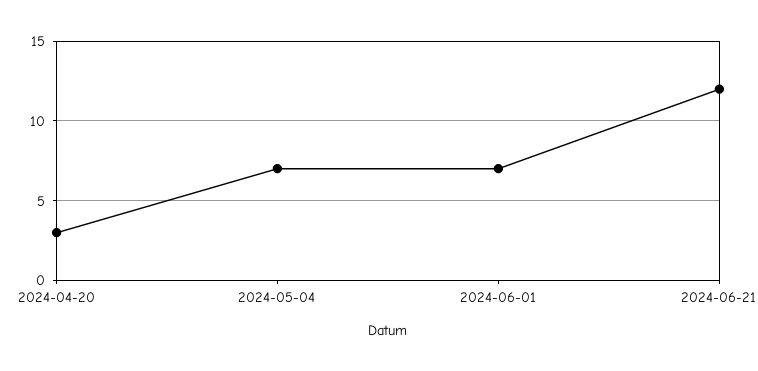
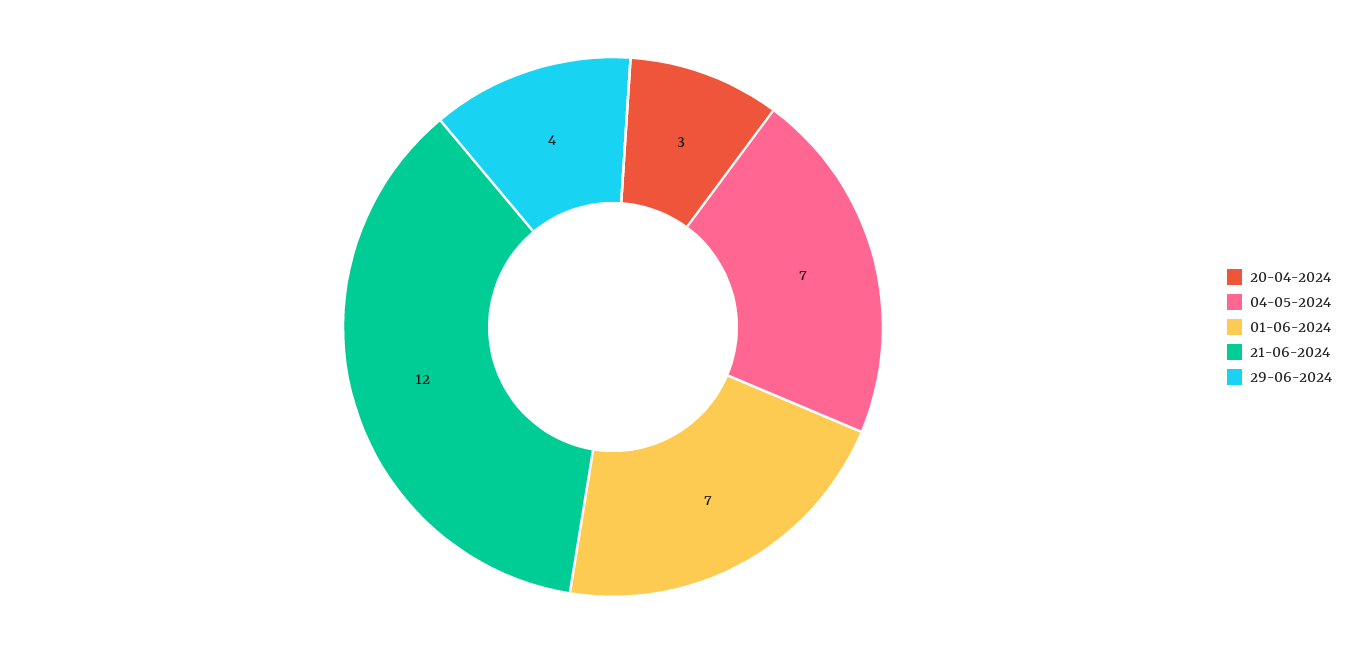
29-06-2024: none -> 4

